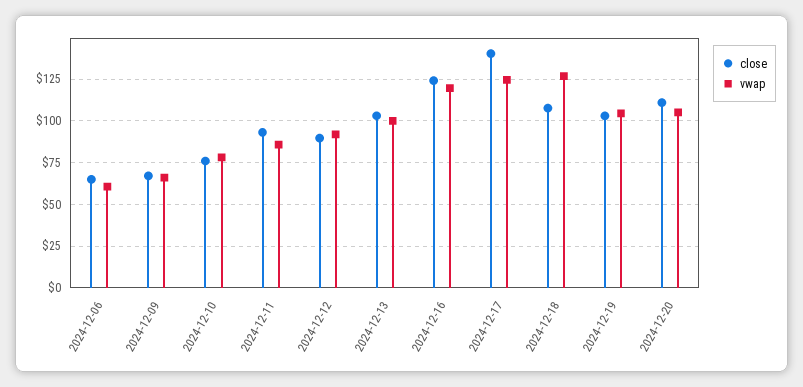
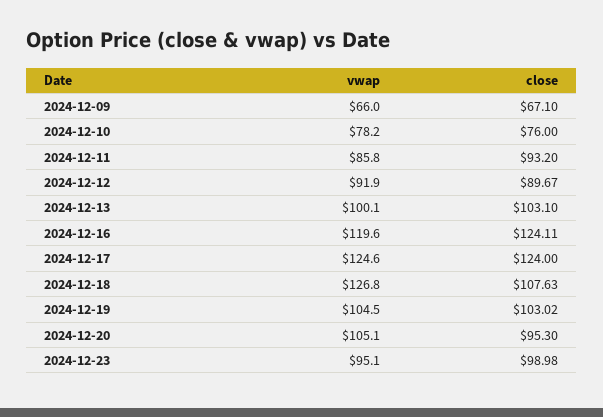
close, 2024-12-06: 65 -> none
vwap, 2024-12-06: 60 -> none
close, 2024-12-17: 140 -> 124
close, 2024-12-20: 110 -> 95.3
vwap, 2024-12-23: none -> 95.1
close, 2024-12-23: none -> 98.98

